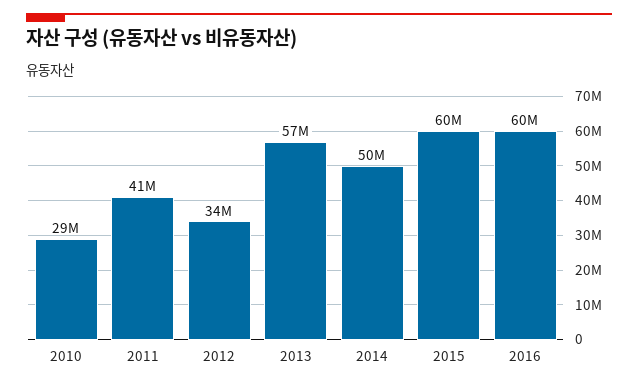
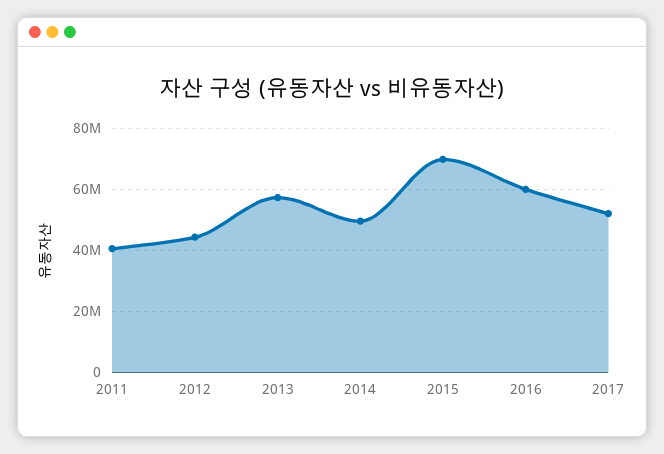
2010: 29000000 -> none
2012: 34000000 -> 44000000
2015: 60000000 -> 70000000
2017: none -> 52000000

